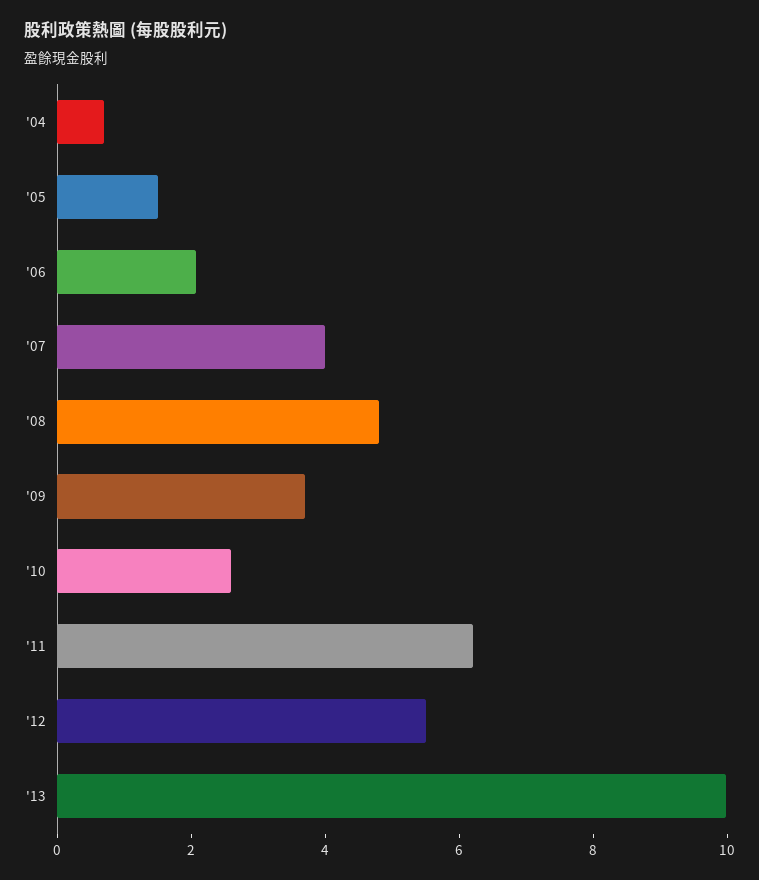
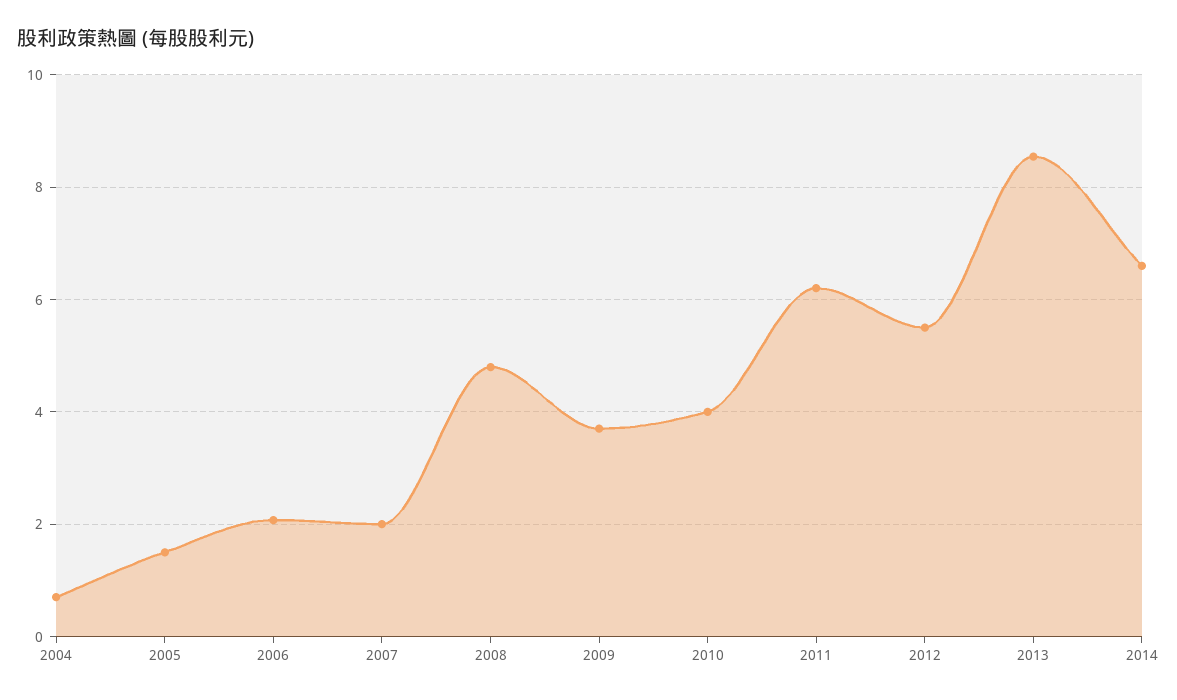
'07: 4 -> 2
'10: 2.5 -> 4
'13: 10 -> 8.6
2014: none -> 6.6

